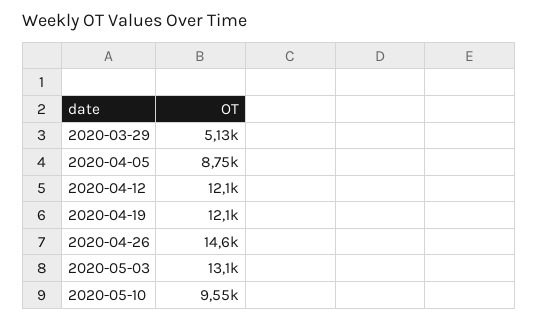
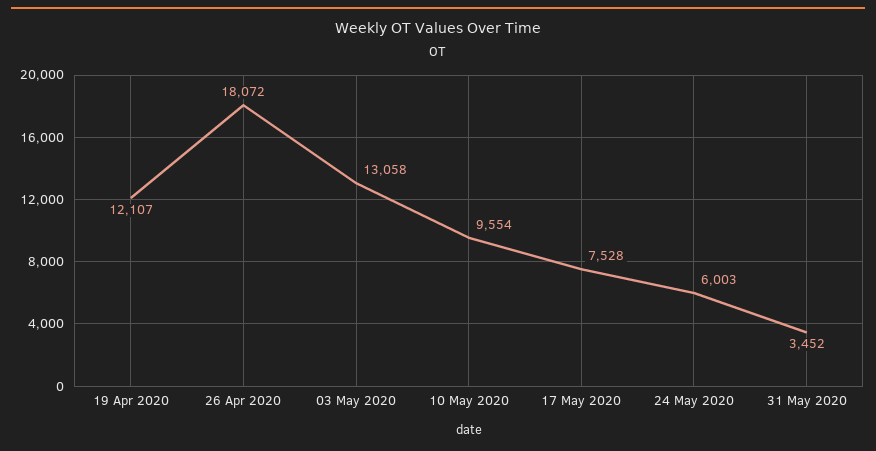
2020-03-29: 5130 -> none
2020-04-05: 8750 -> none
2020-04-12: 12100 -> none
2020-04-26: 14600 -> 18072
17 May 2020: none -> 7528
24 May 2020: none -> 6003
31 May 2020: none -> 3452

